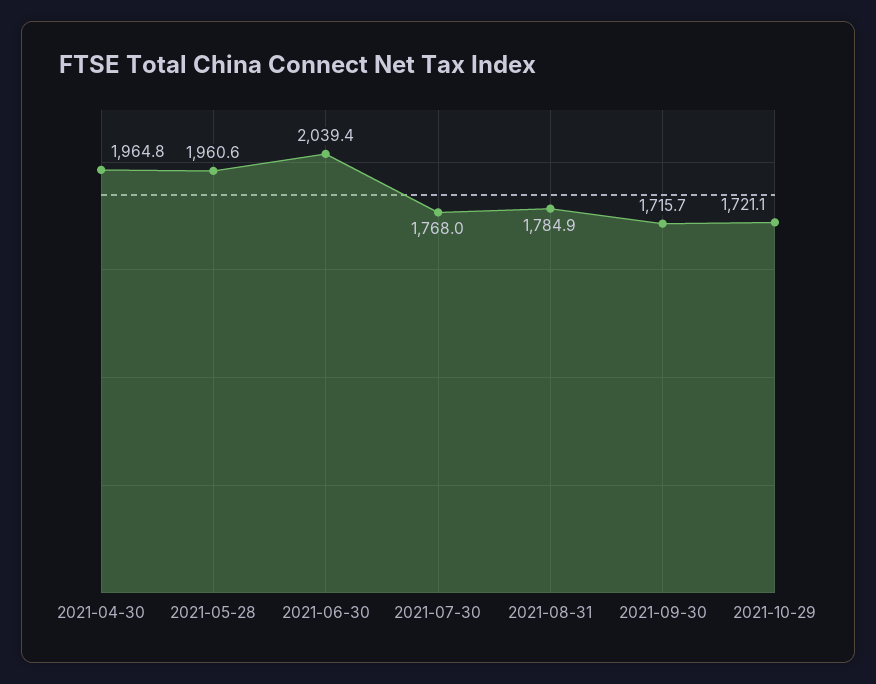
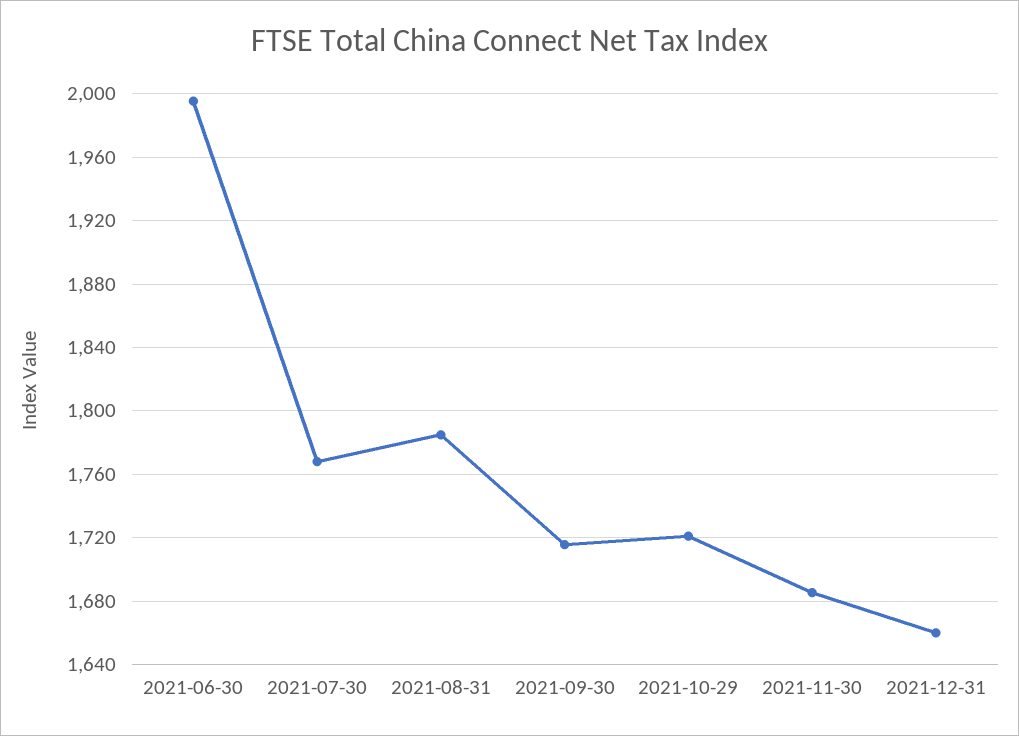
2021-04-30: 1964.8 -> none
2021-05-28: 1960.6 -> none
2021-06-30: 2039.4 -> 1995
2021-11-30: none -> 1685
2021-12-31: none -> 1660

